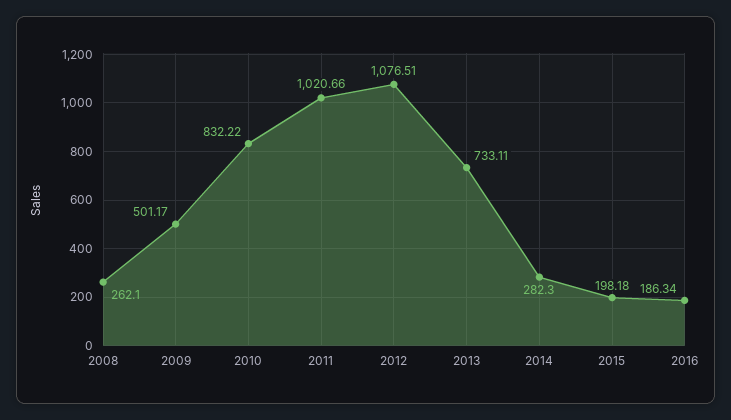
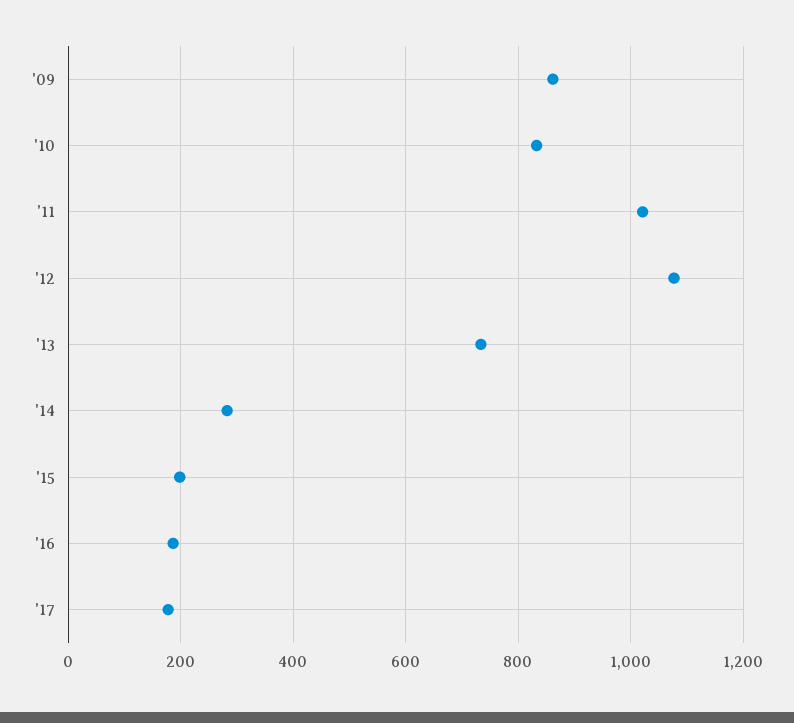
2008: 262.1 -> none
2009: 501.17 -> 860
'17: none -> 180

